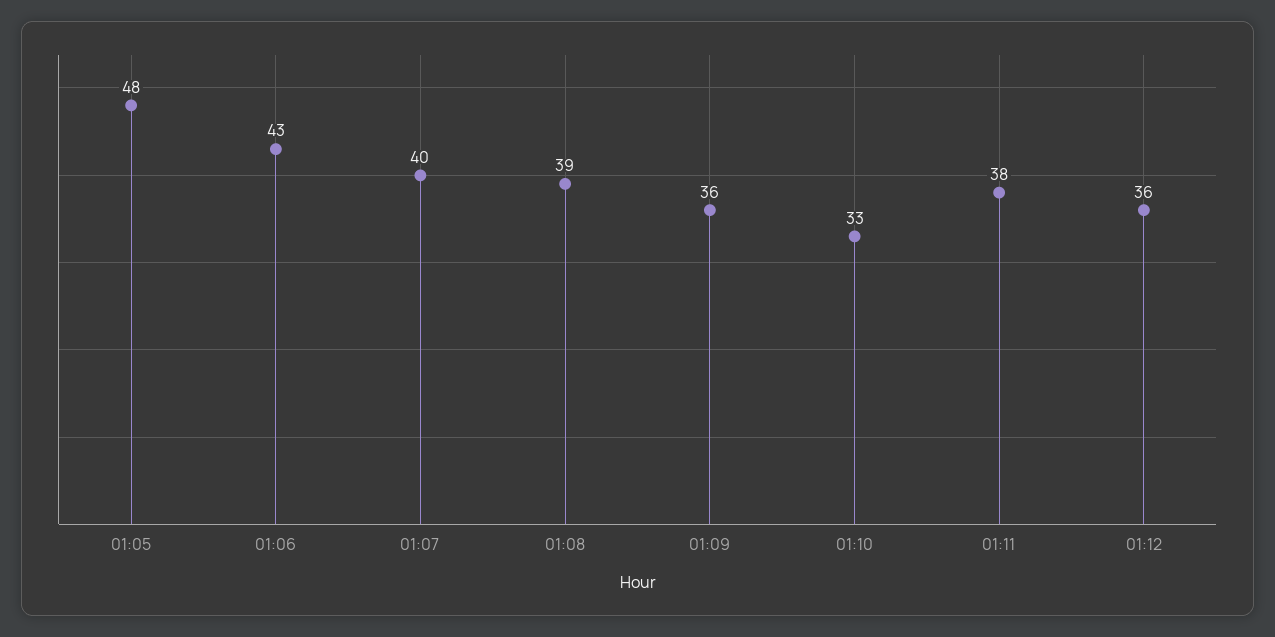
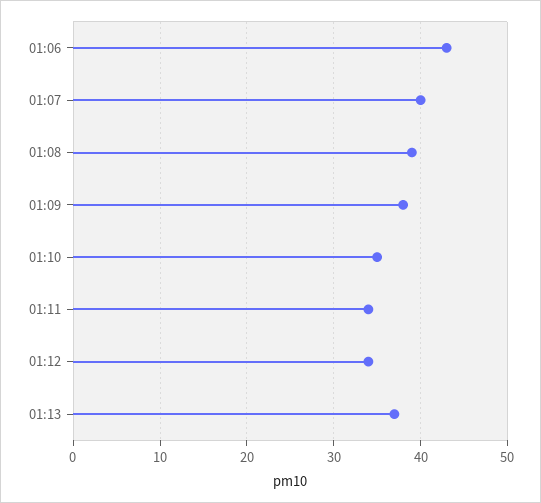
01:05: 48 -> none
01:09: 36 -> 38
01:10: 33 -> 35
01:11: 38 -> 34
01:12: 36 -> 34
01:13: none -> 37

